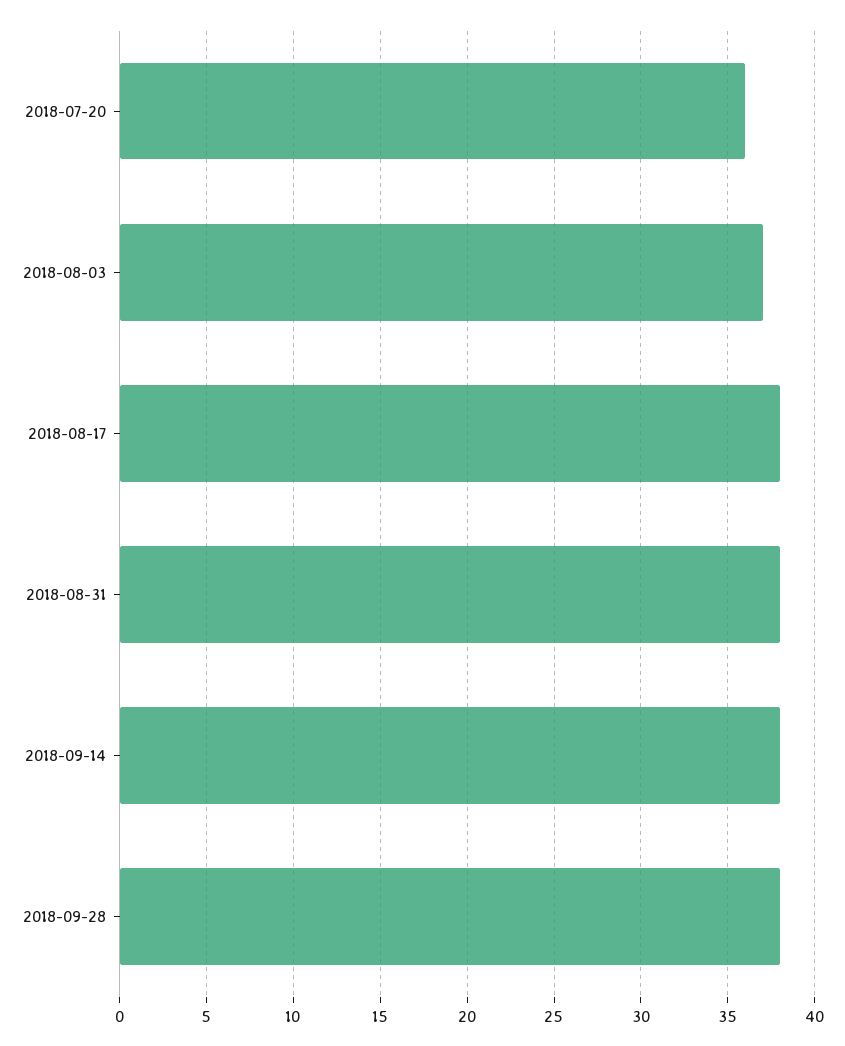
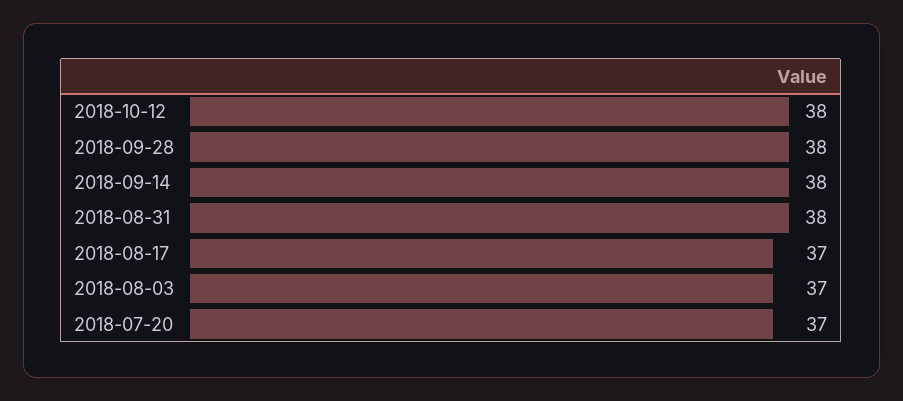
2018-07-20: 36 -> 37
2018-08-17: 38 -> 37
2018-10-12: none -> 38

